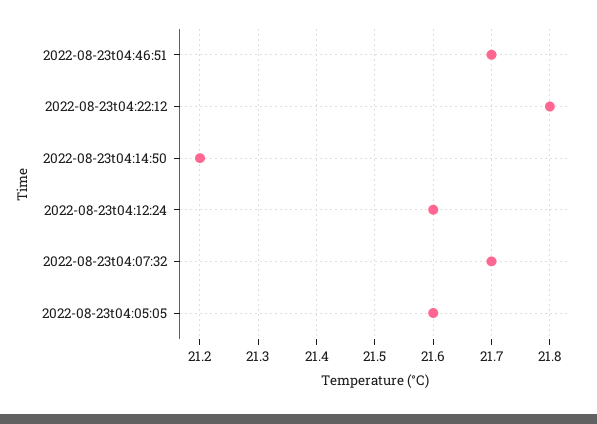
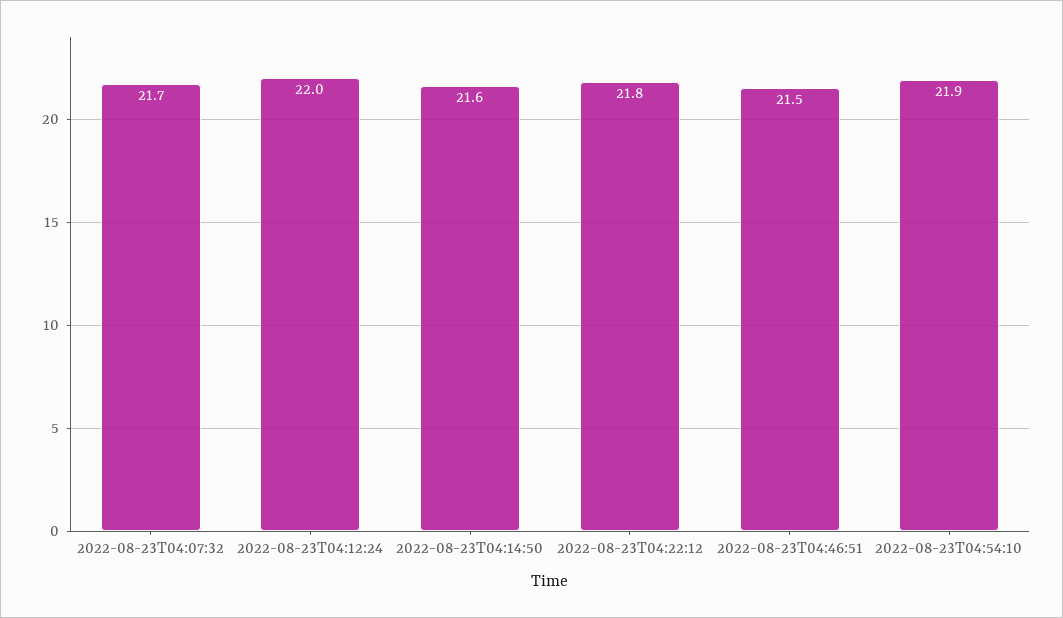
2022-08-23t04:46:51: 21.7 -> 21.5
2022-08-23t04:14:50: 21.2 -> 21.6
2022-08-23t04:12:24: 21.6 -> 22
2022-08-23t04:05:05: 21.6 -> none
2022-08-23T04:54:10: none -> 21.9

